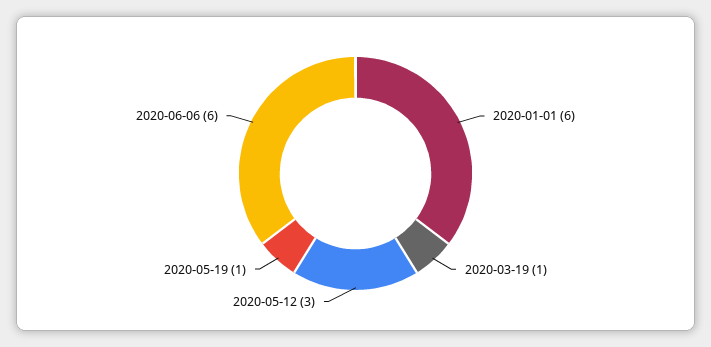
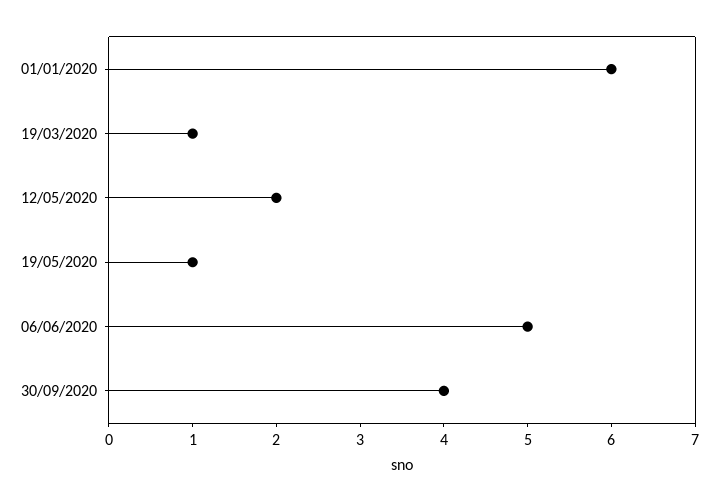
2020-05-12: 3 -> 2
2020-06-06: 6 -> 5
30/09/2020: none -> 4

